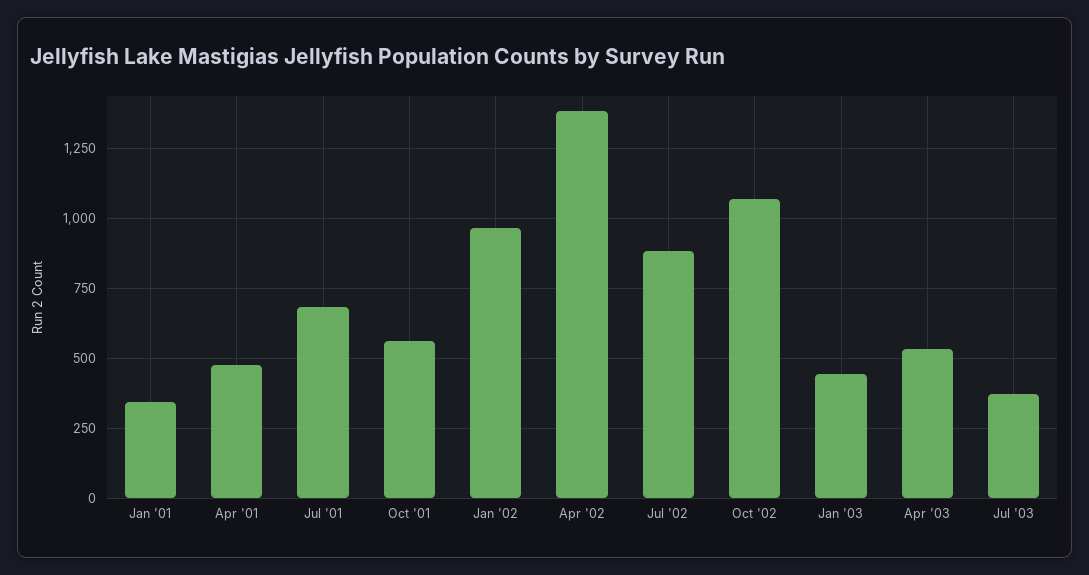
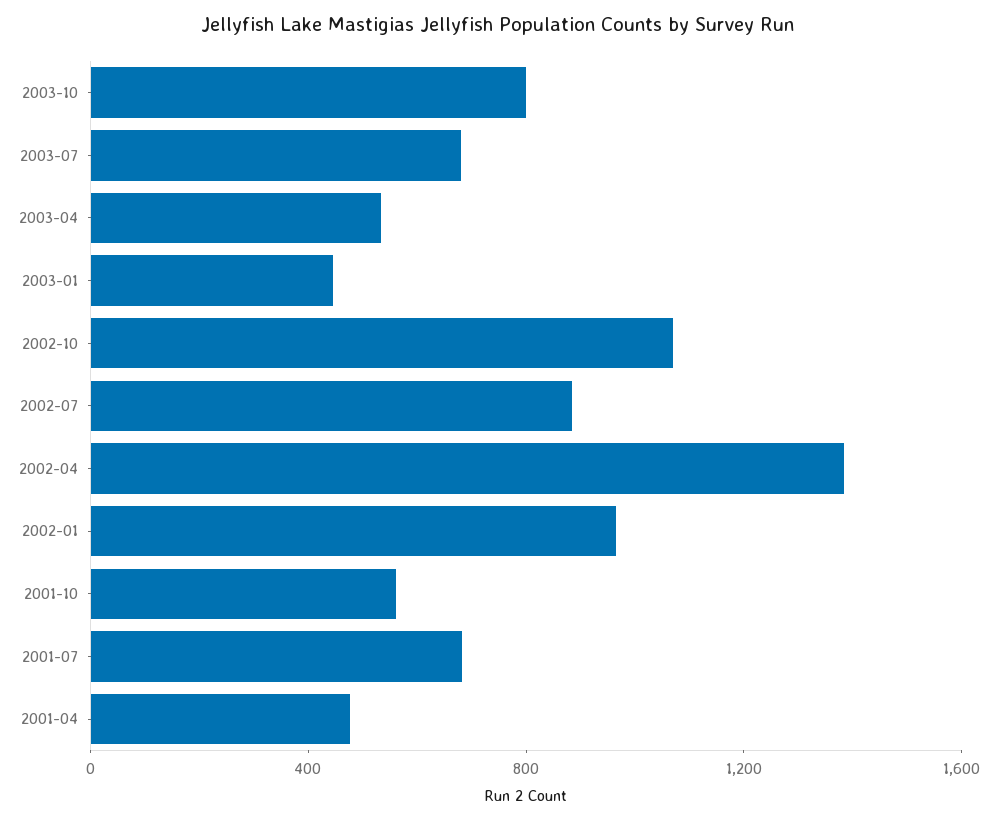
Jan '01: 350 -> none
Jul '03: 375 -> 700
2003-10: none -> 800

